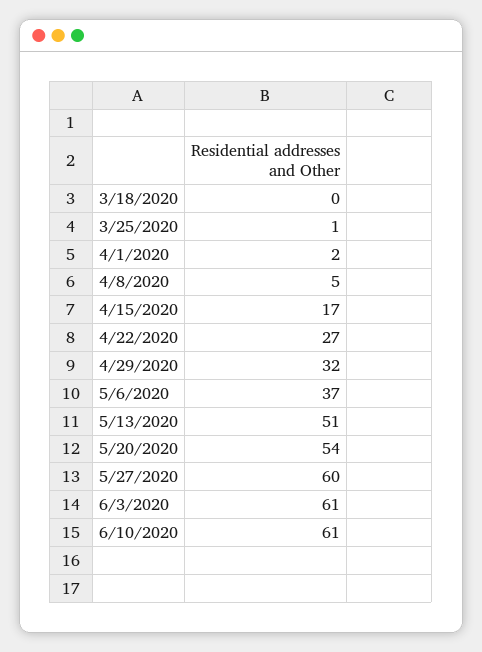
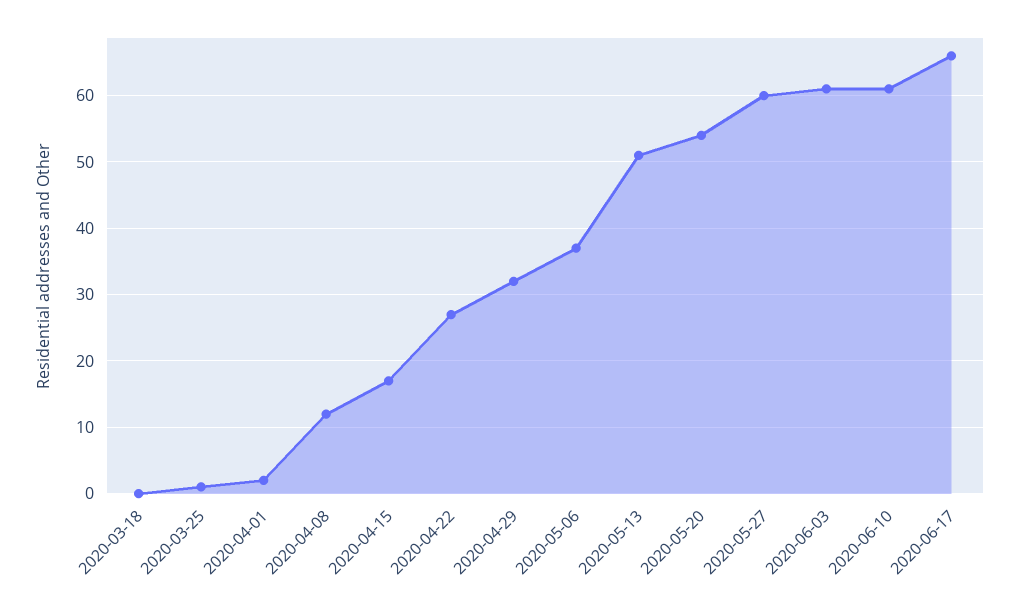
4/8/2020: 5 -> 12
2020-06-17: none -> 66

